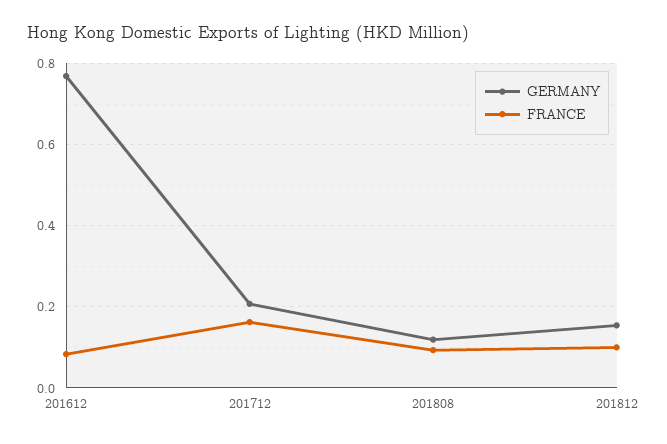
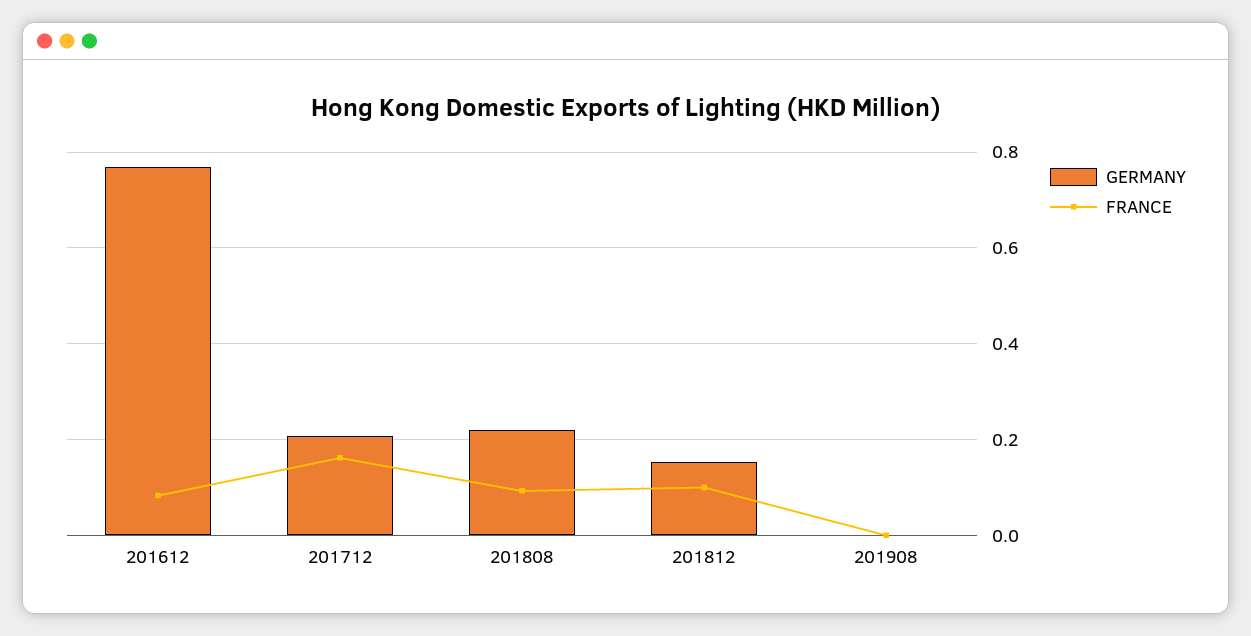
GERMANY, 201808: 0.12 -> 0.22
GERMANY, 201908: none -> 0
FRANCE, 201908: none -> 0

